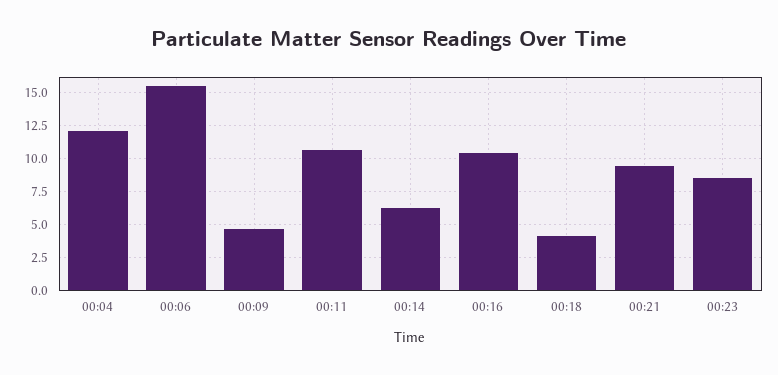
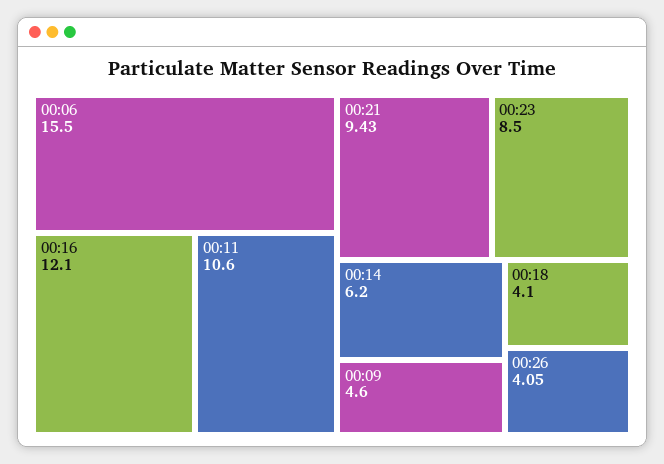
00:04: 12 -> none
00:16: 10.5 -> 12.1
00:26: none -> 4.05

